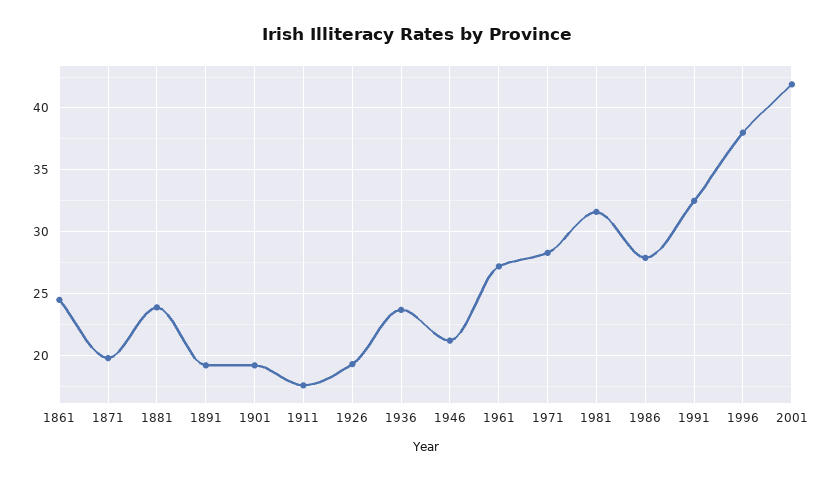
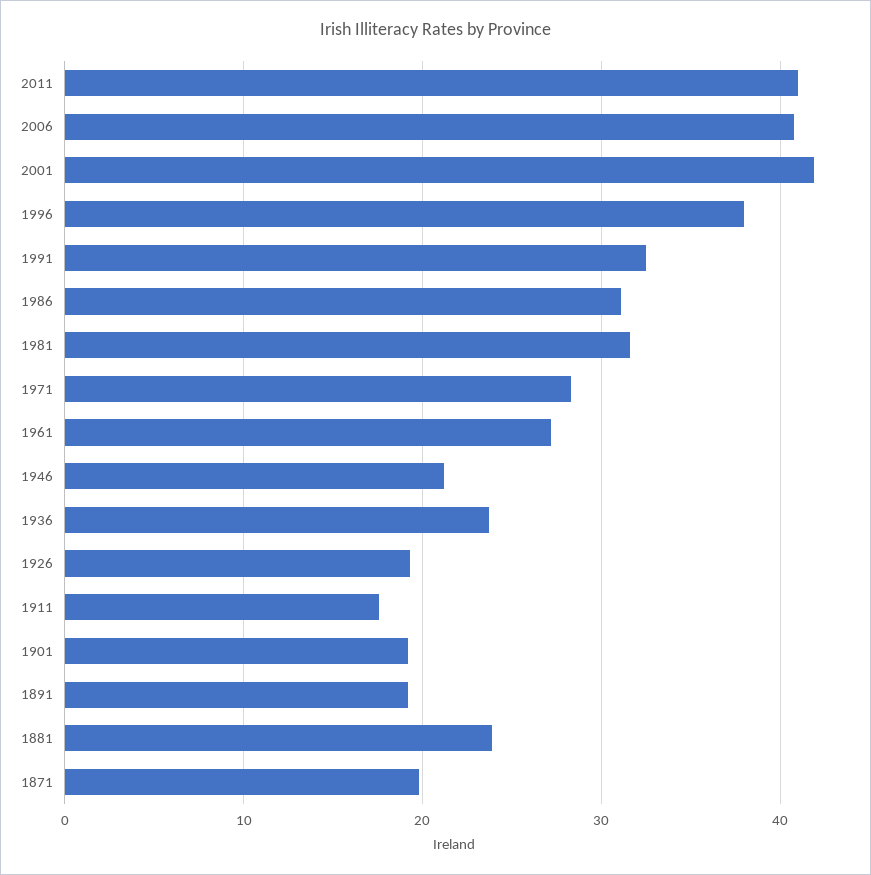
1861: 24.5 -> none
1986: 28 -> 31
2011: none -> 41
2006: none -> 41

